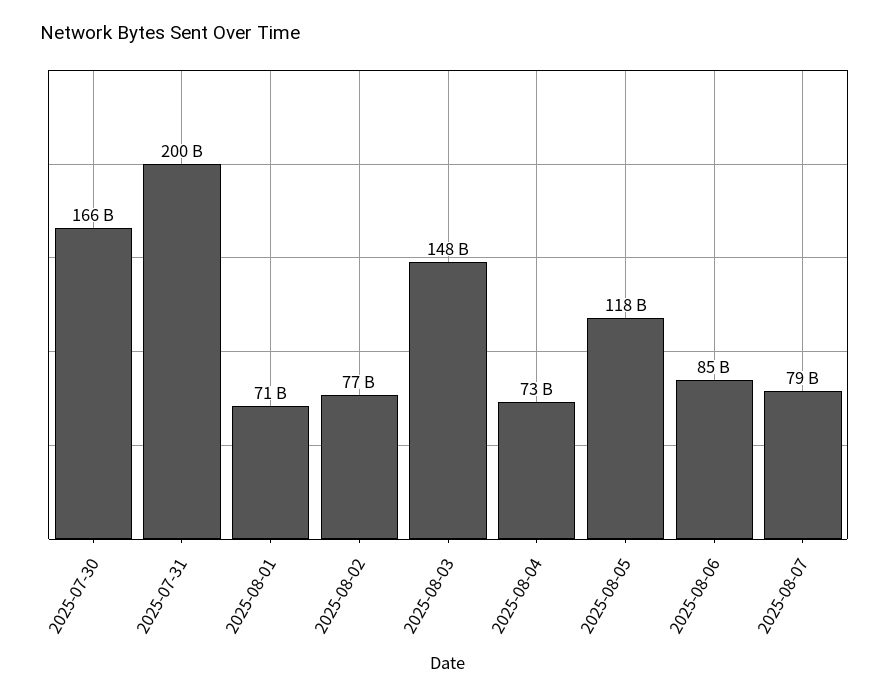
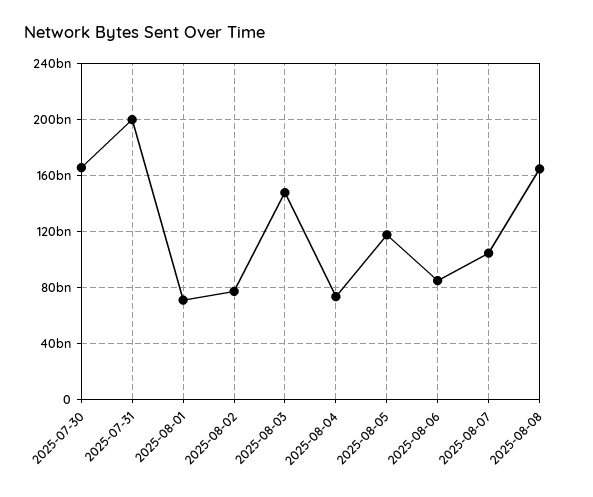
2025-08-07: 79000000000 -> 105000000000
2025-08-08: none -> 165000000000

